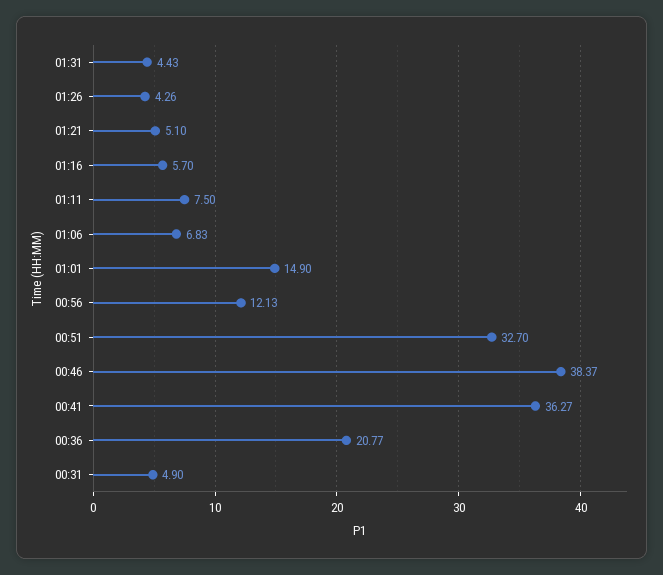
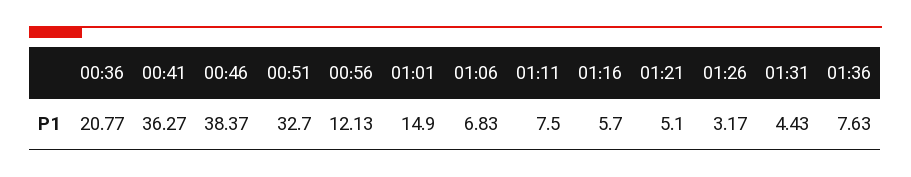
01:26: 4.26 -> 3.17
00:31: 4.9 -> none
01:36: none -> 7.63

